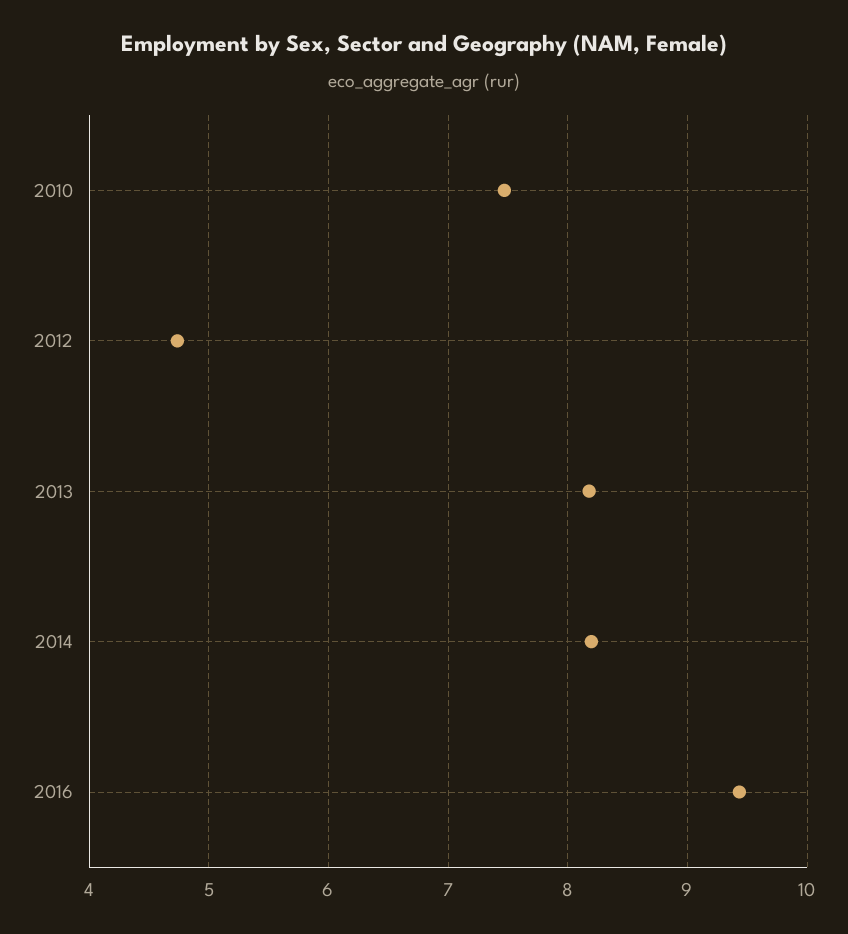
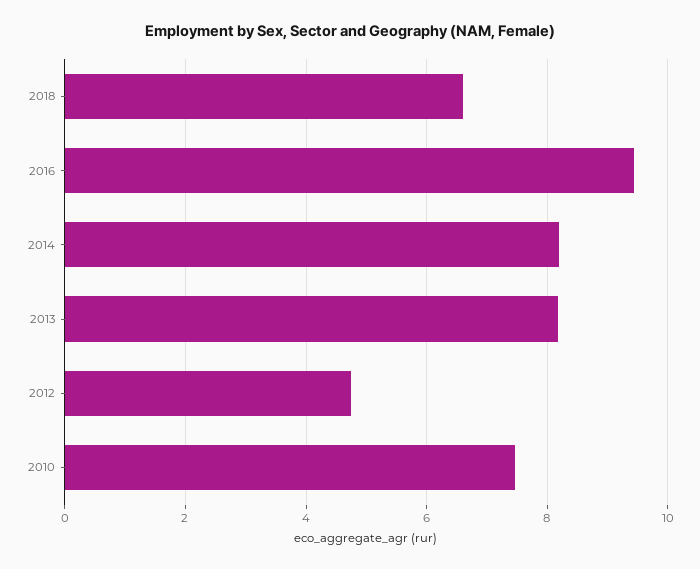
2018: none -> 6.6

